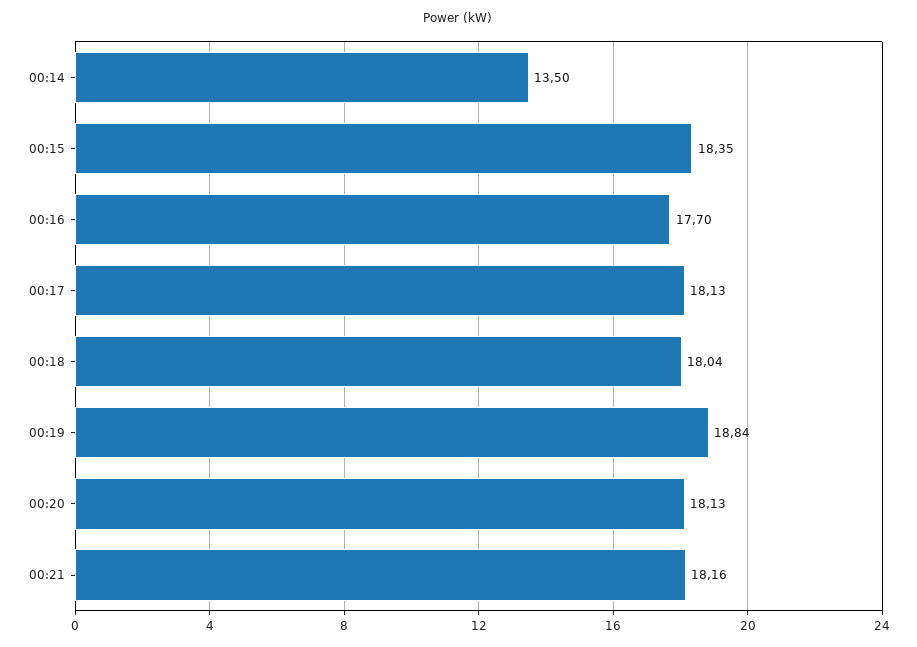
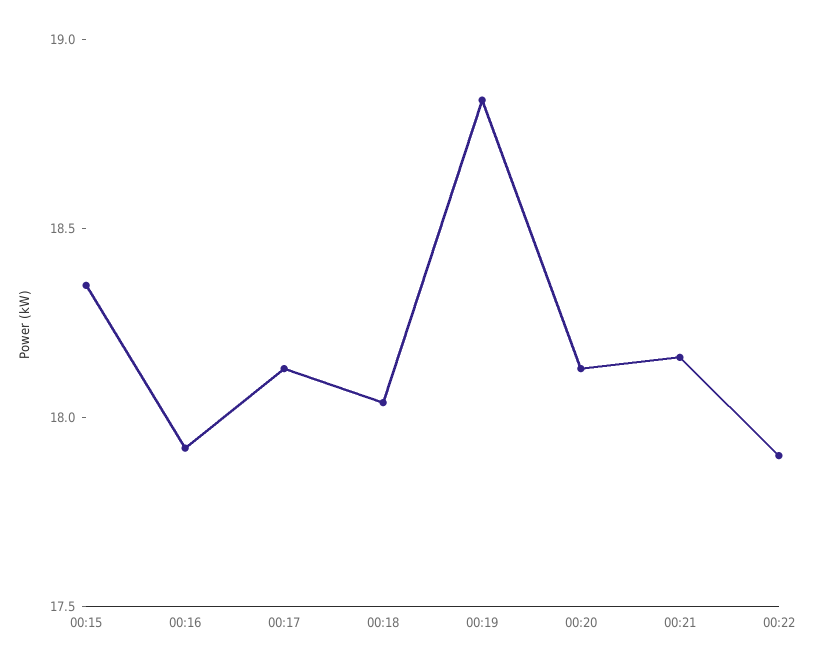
00:14: 13.5 -> none
00:16: 17.7 -> 17.9
00:22: none -> 17.9

